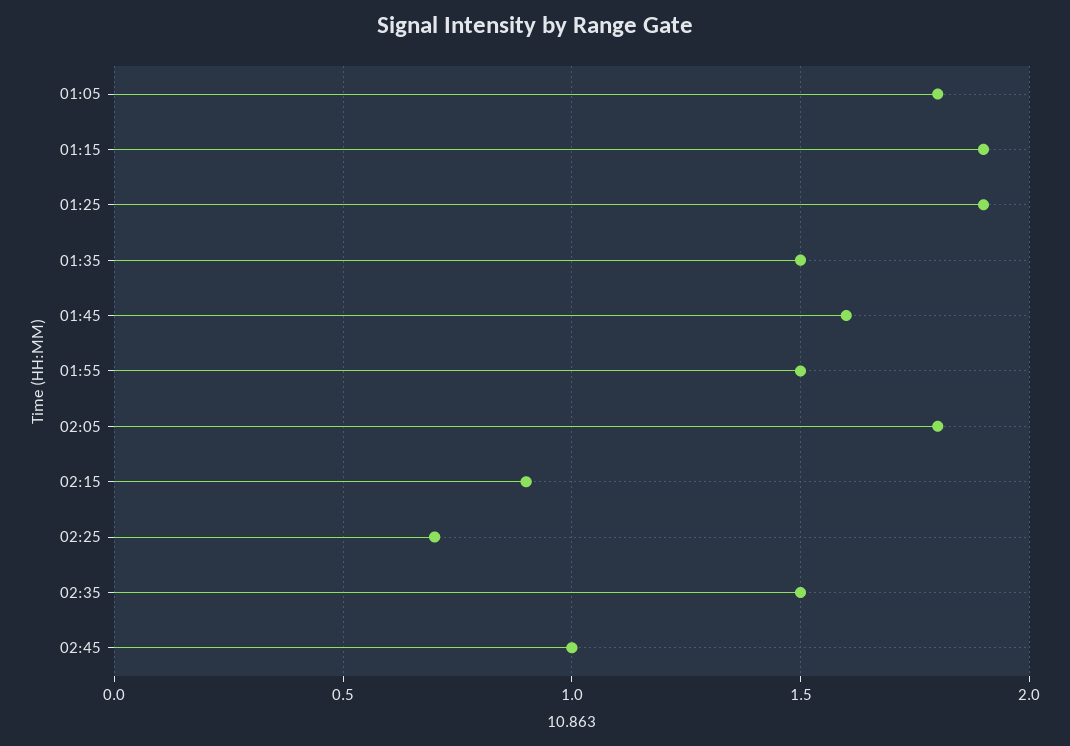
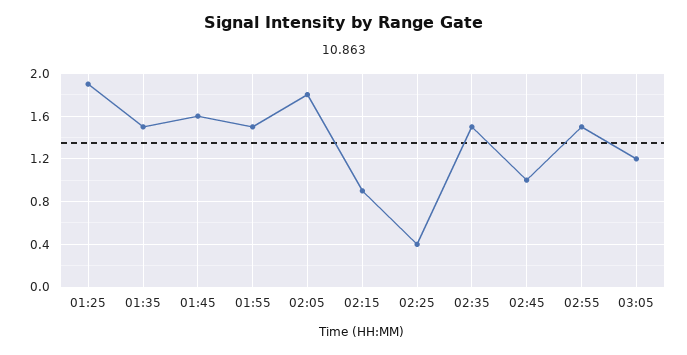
01:05: 1.8 -> none
01:15: 1.9 -> none
02:25: 0.7 -> 0.4
02:55: none -> 1.5
03:05: none -> 1.2

